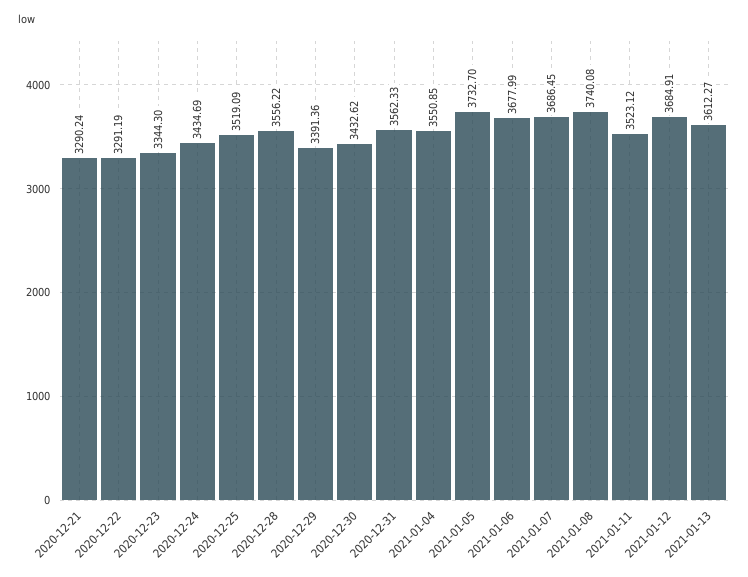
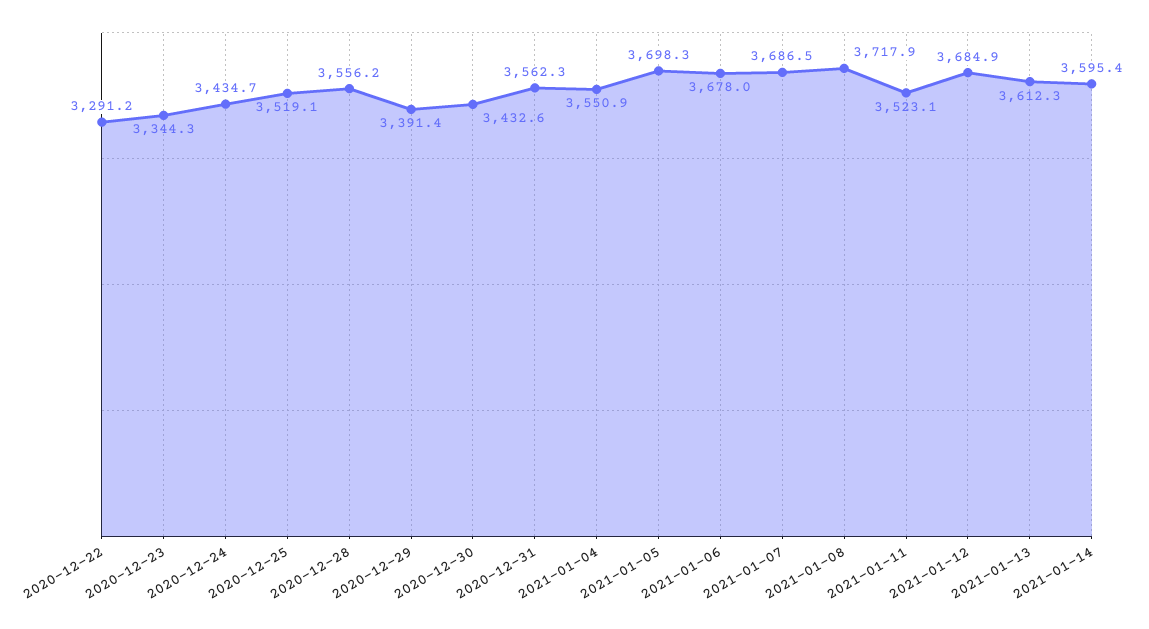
2020-12-21: 3290.24 -> none
2021-01-05: 3732.7 -> 3698.3
2021-01-08: 3740.08 -> 3717.9
2021-01-14: none -> 3595.4

